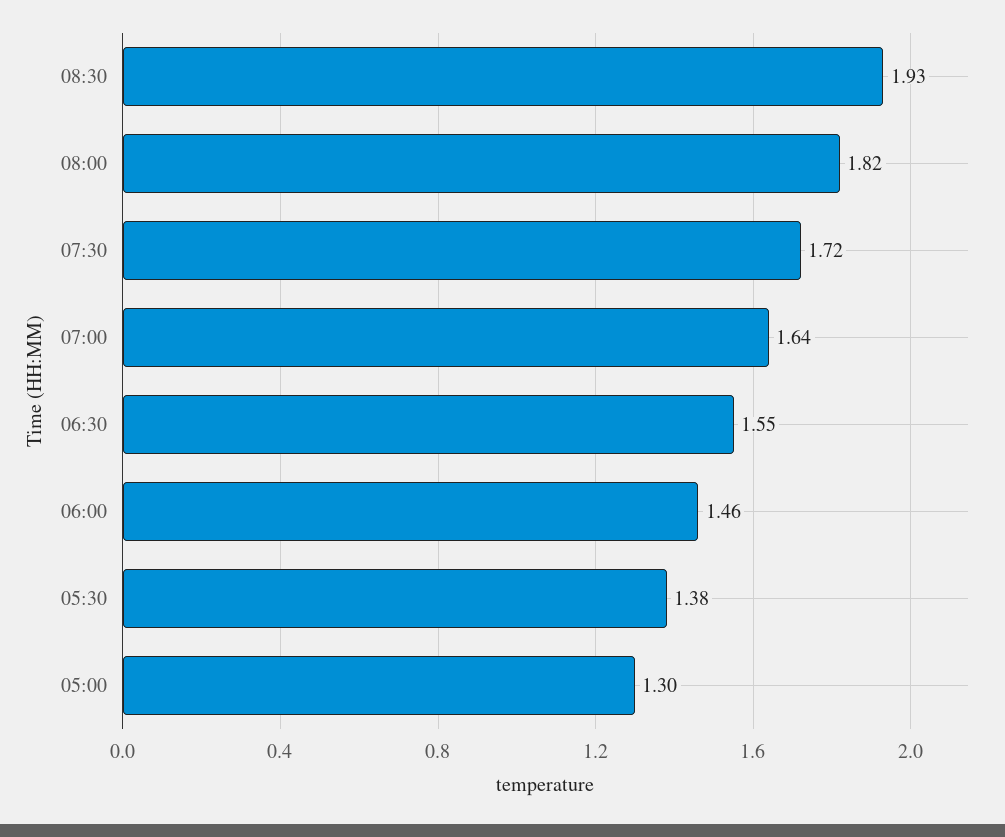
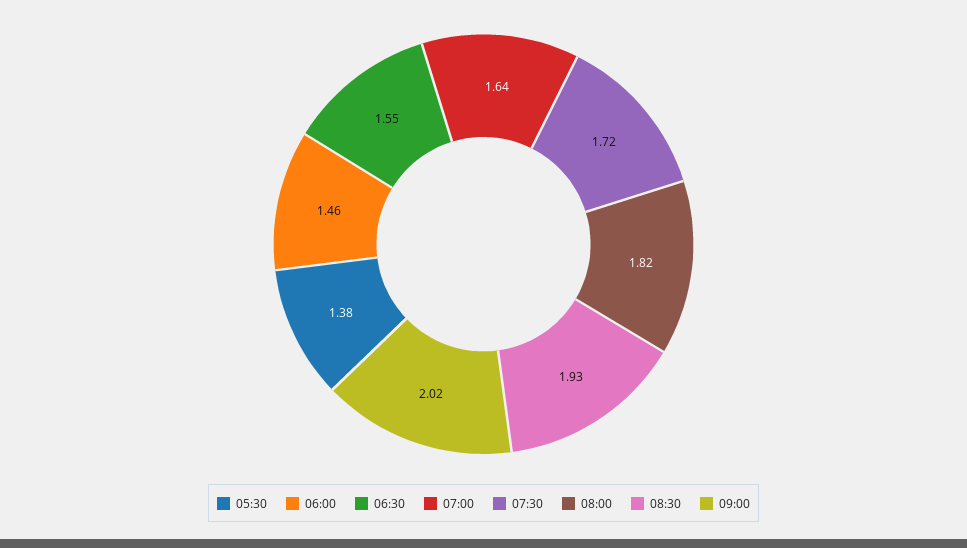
05:00: 1.3 -> none
09:00: none -> 2.02

